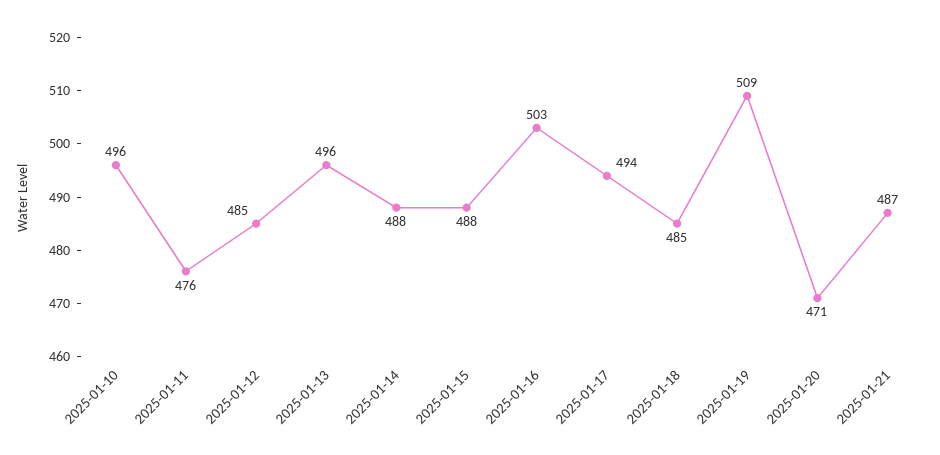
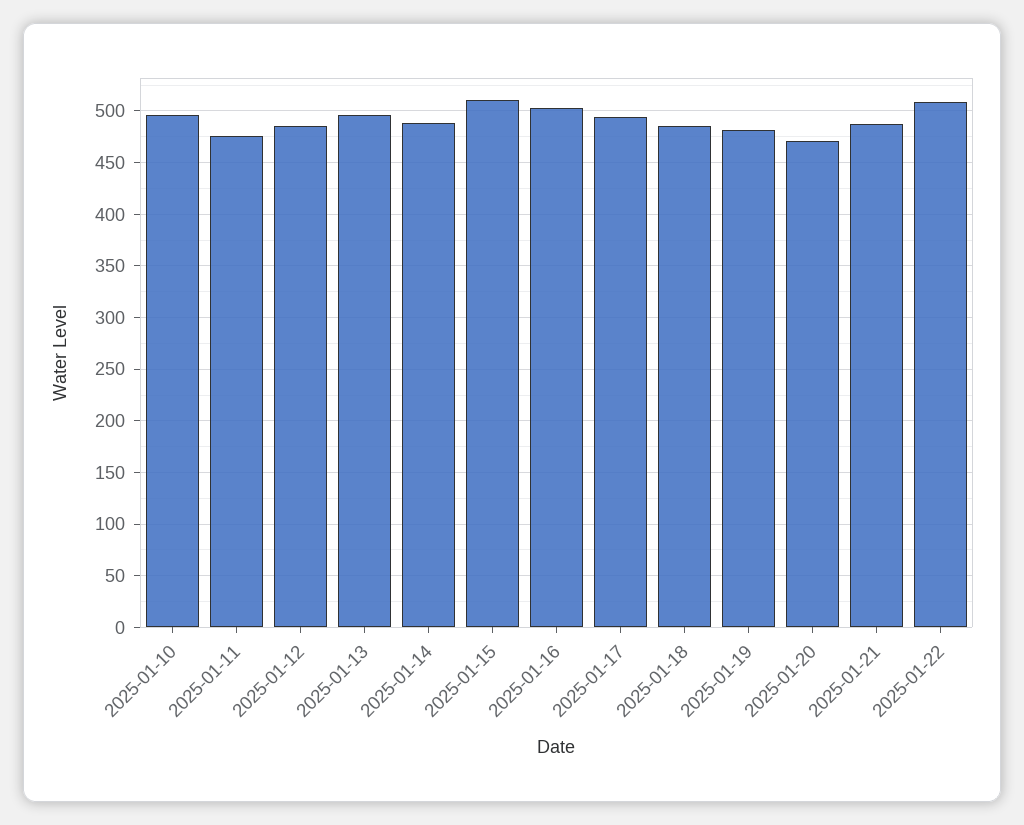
2025-01-15: 488 -> 510
2025-01-19: 509 -> 480
2025-01-22: none -> 510

